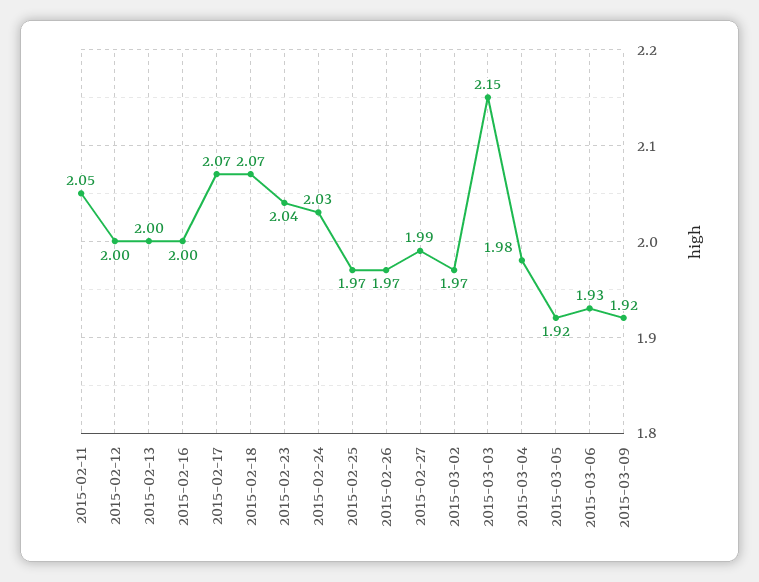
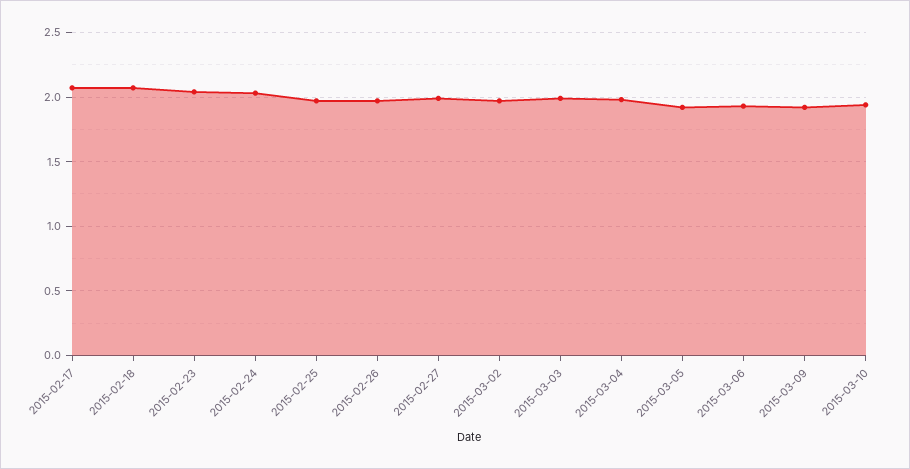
2015-02-11: 2.05 -> none
2015-02-12: 2 -> none
2015-02-13: 2 -> none
2015-02-16: 2 -> none
2015-03-03: 2.15 -> 2
2015-03-10: none -> 1.95

